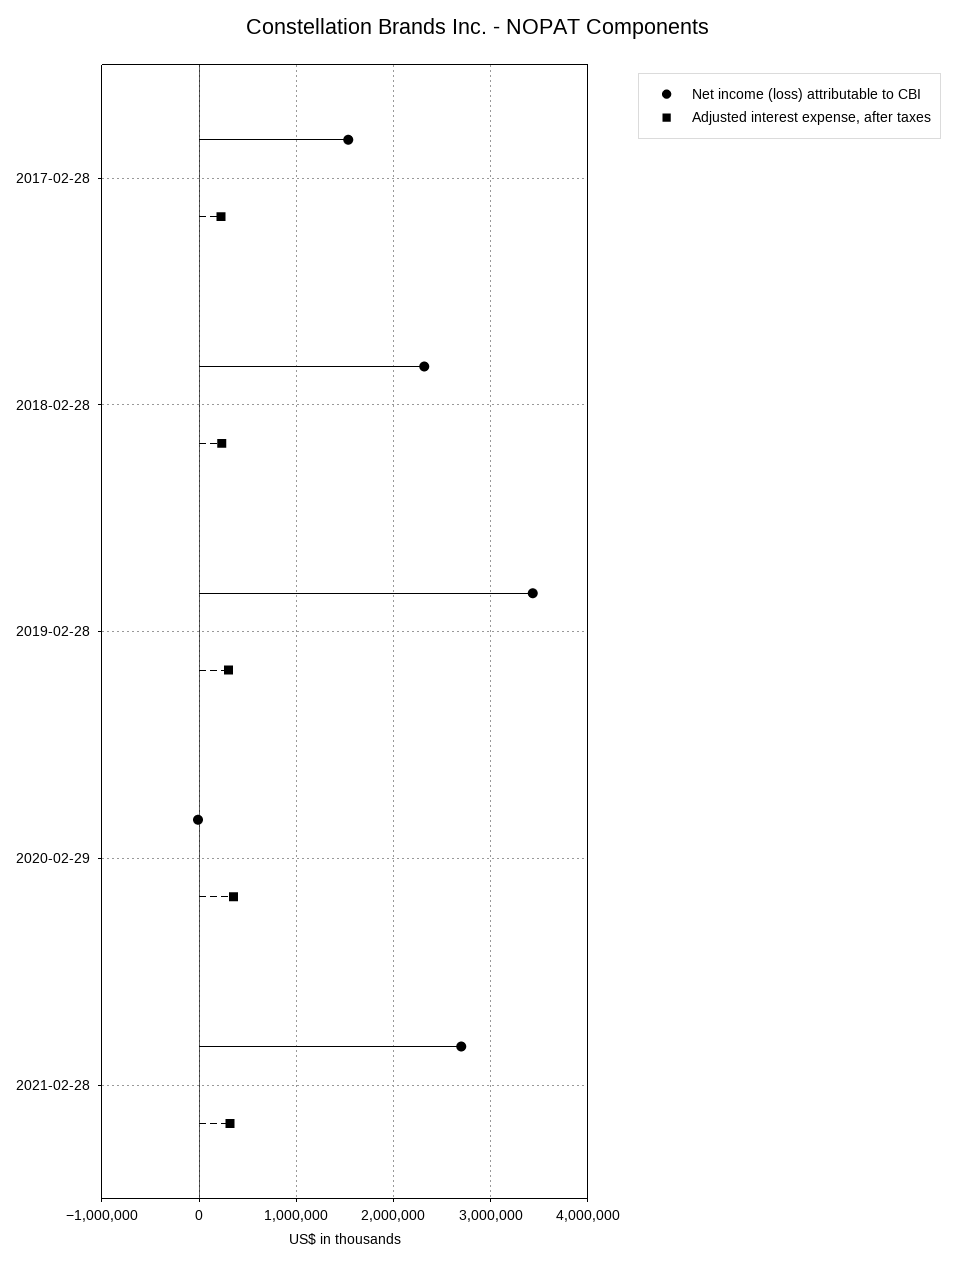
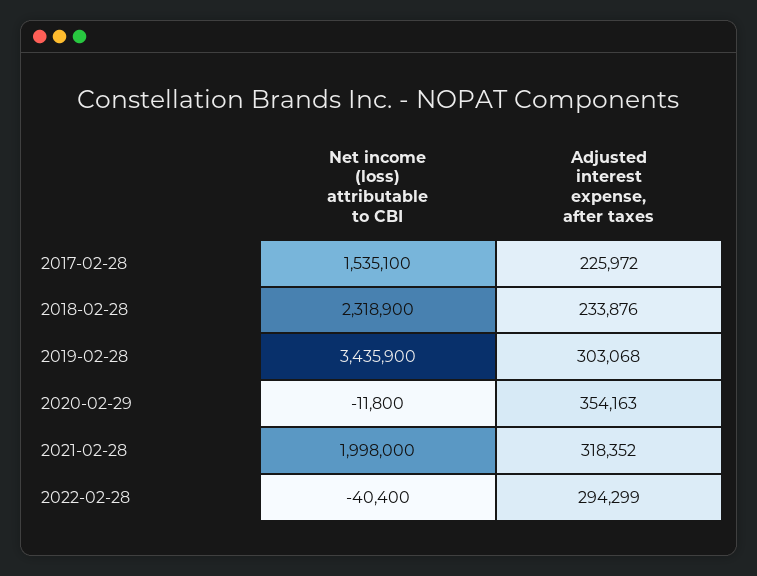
Net income (loss) attributable to CBI, 2021-02-28: 2700000 -> 1998000
Net income (loss) attributable to CBI, 2022-02-28: none -> -40400
Adjusted interest expense, after taxes, 2022-02-28: none -> 294299

